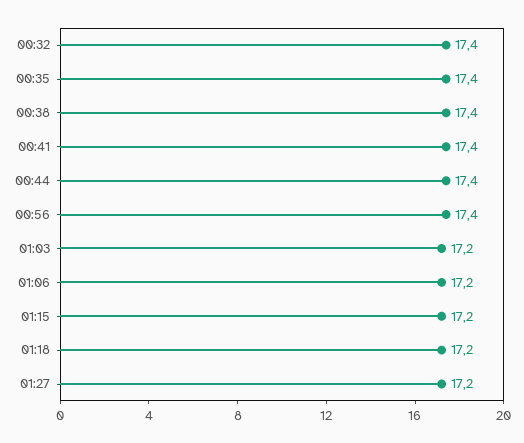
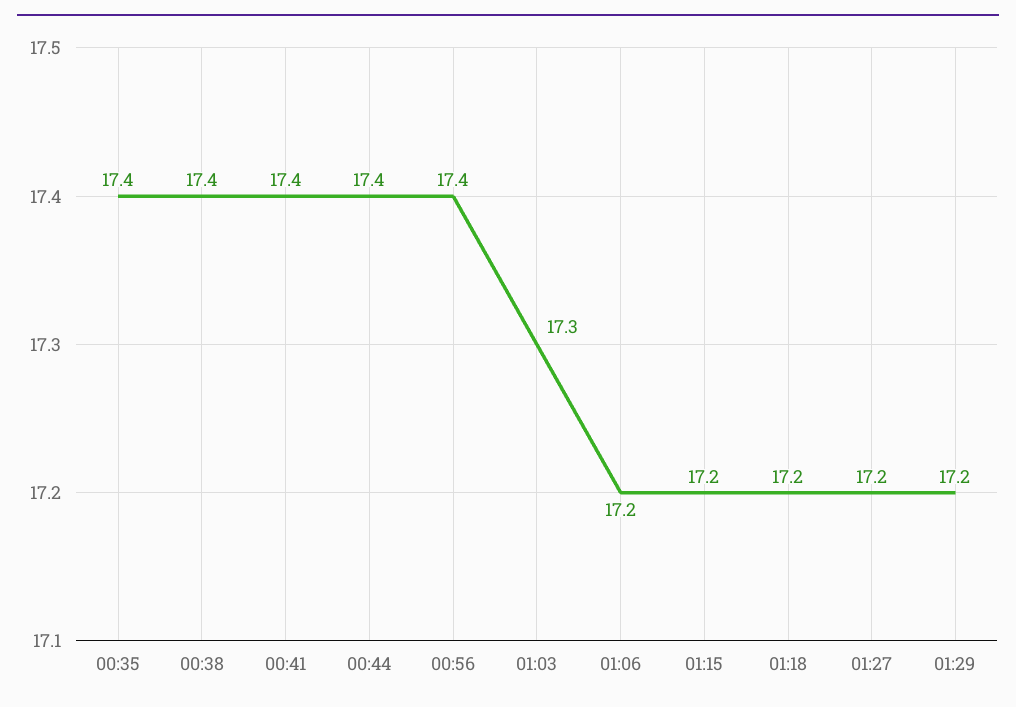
00:32: 17.4 -> none
01:03: 17.2 -> 17.3
01:29: none -> 17.2

